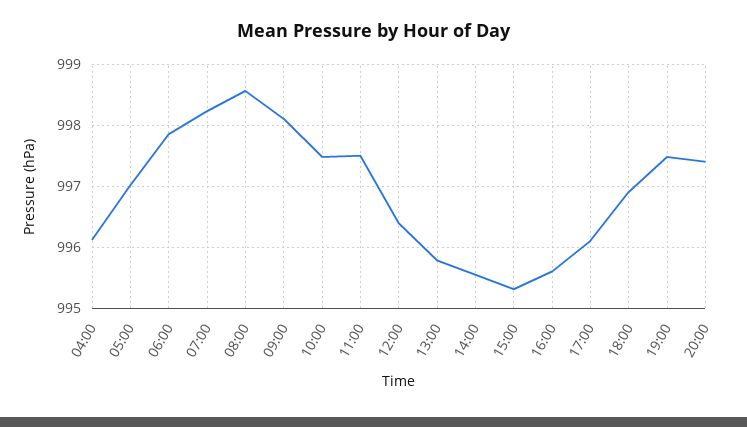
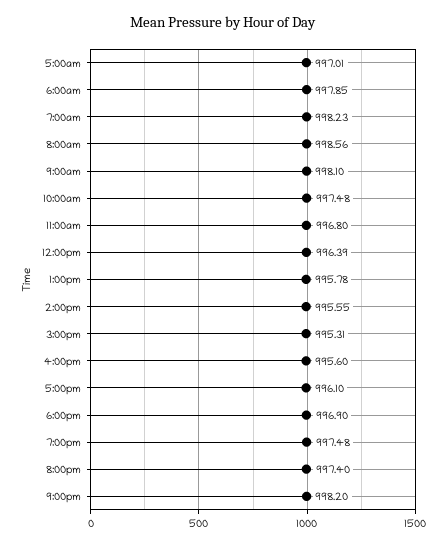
04:00: 996.1 -> none
11:00: 997.5 -> 996.8
9:00pm: none -> 998.2

